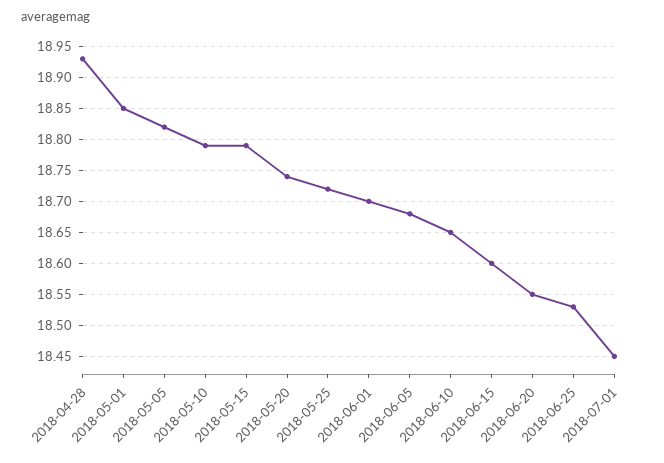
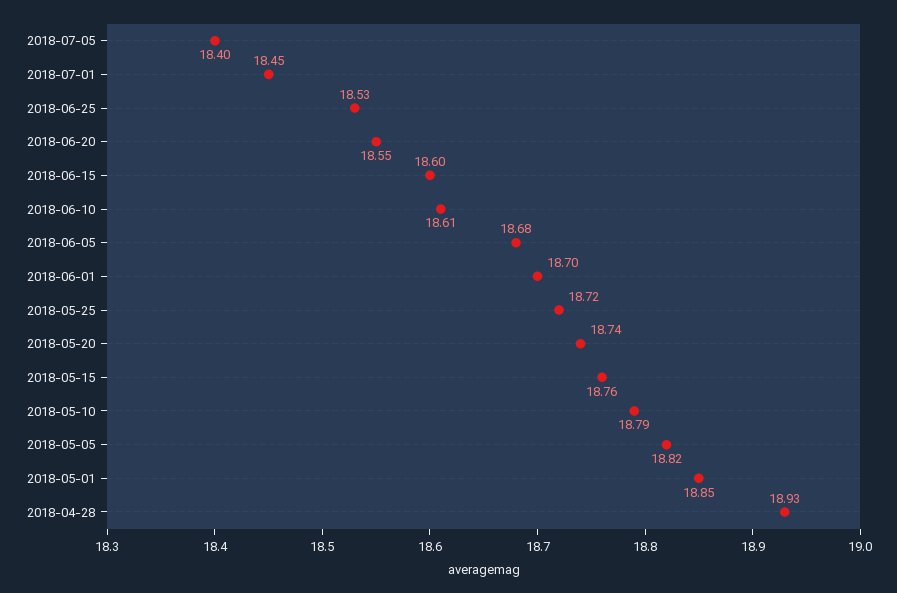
2018-05-15: 18.79 -> 18.76
2018-06-10: 18.65 -> 18.61
2018-07-05: none -> 18.4

